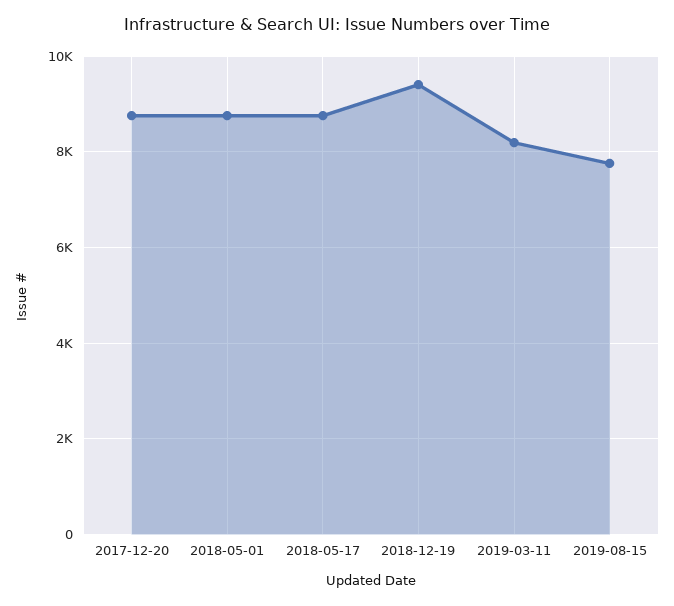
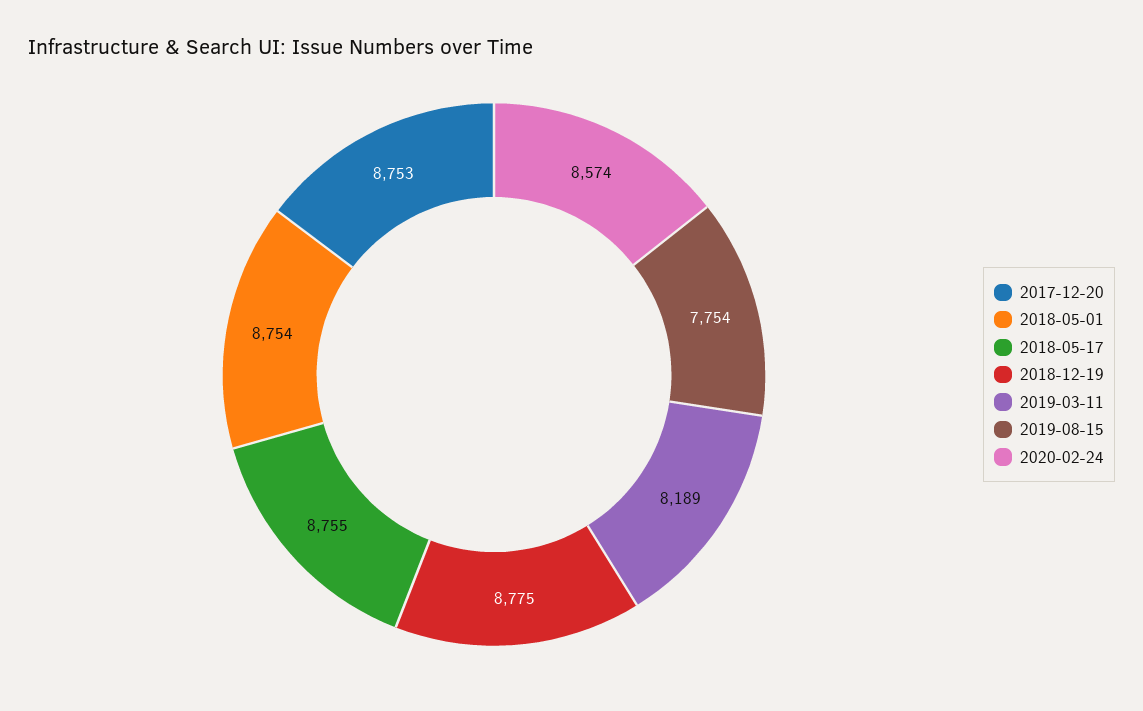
2018-12-19: 9400 -> 8775
2020-02-24: none -> 8574

